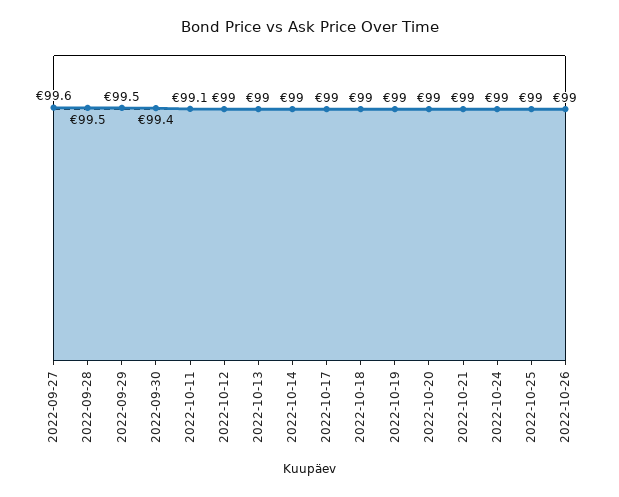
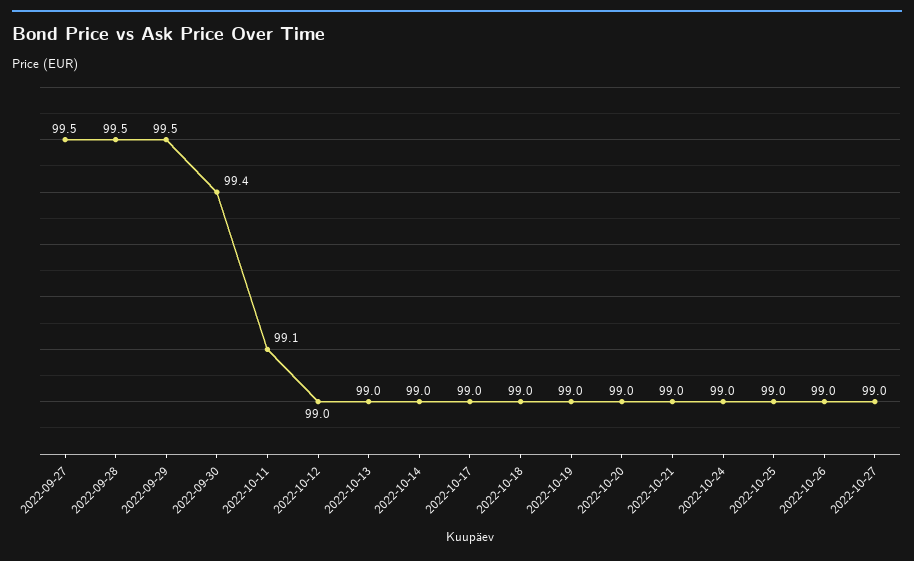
2022-09-27: 99.6 -> 99.5
2022-10-27: none -> 99

